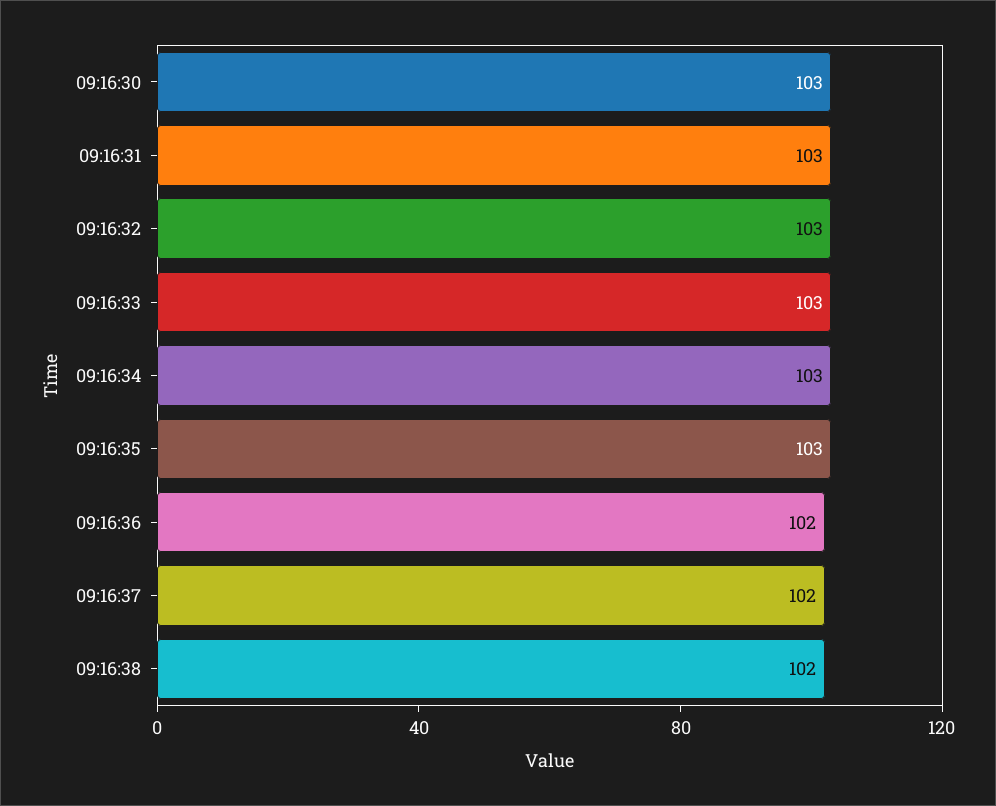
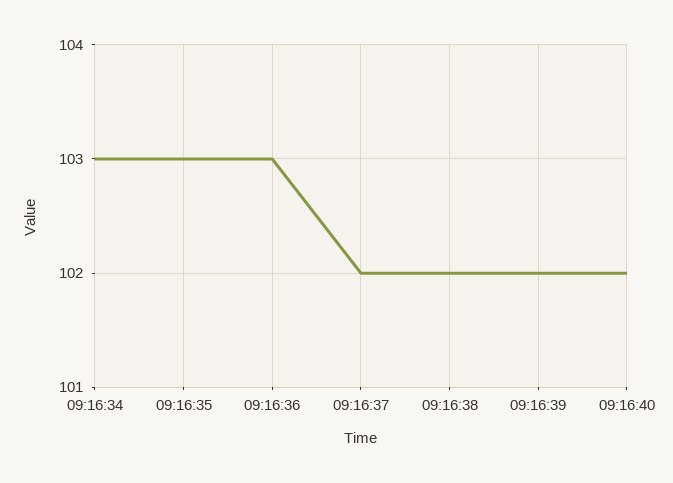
09:16:30: 103 -> none
09:16:31: 103 -> none
09:16:32: 103 -> none
09:16:33: 103 -> none
09:16:36: 102 -> 103
09:16:39: none -> 102
09:16:40: none -> 102

